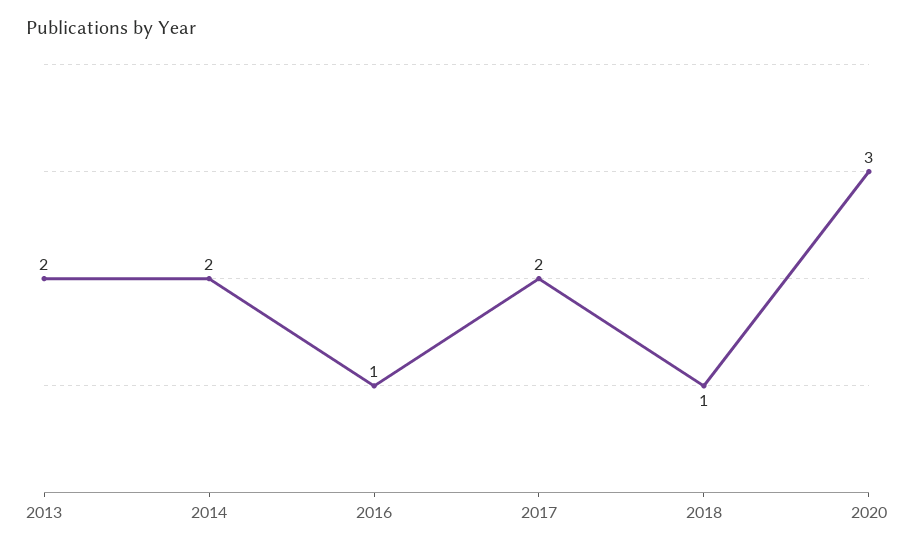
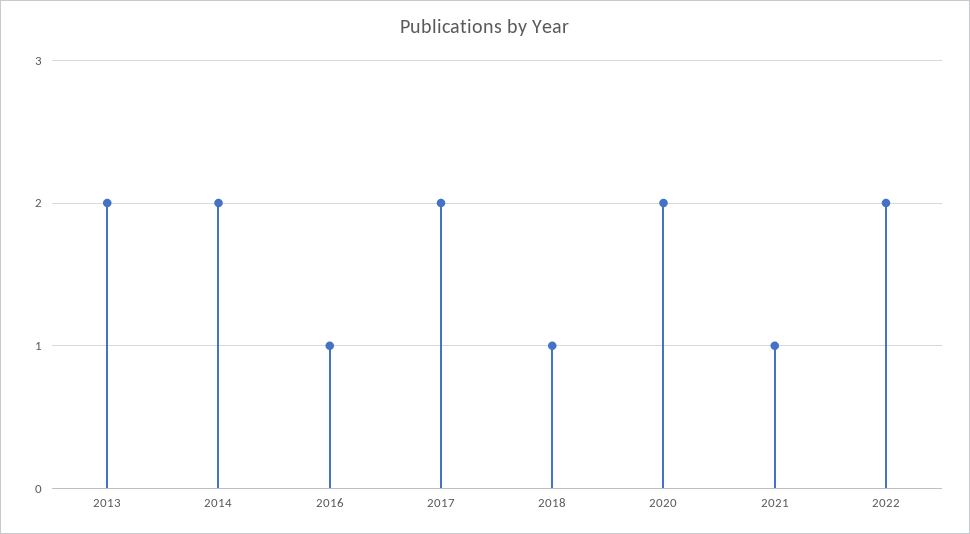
2020: 3 -> 2
2021: none -> 1
2022: none -> 2

